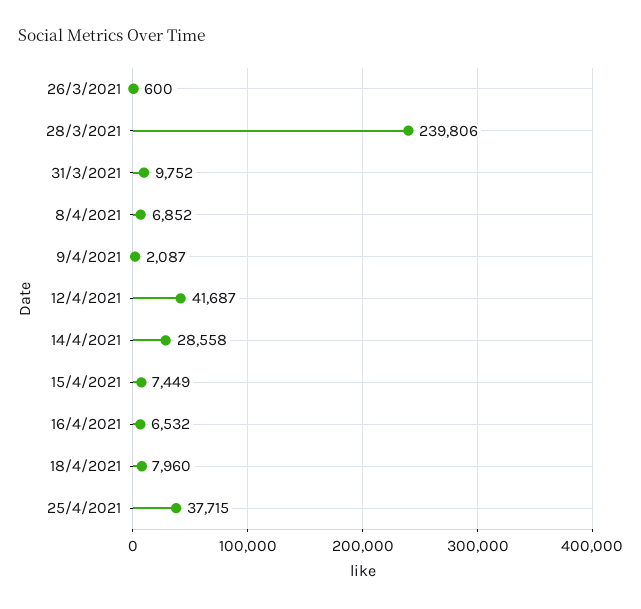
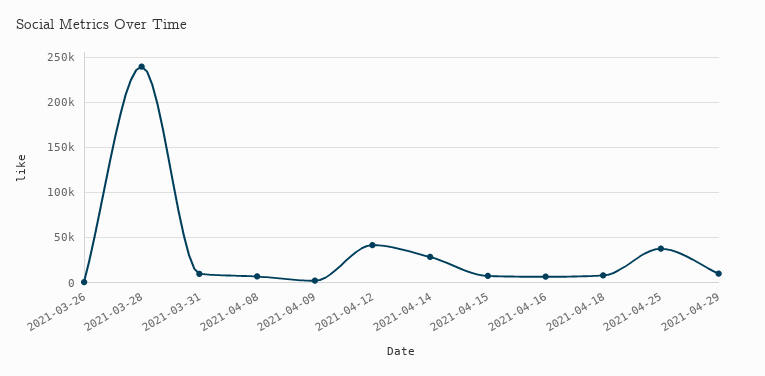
2021-04-29: none -> 10000

